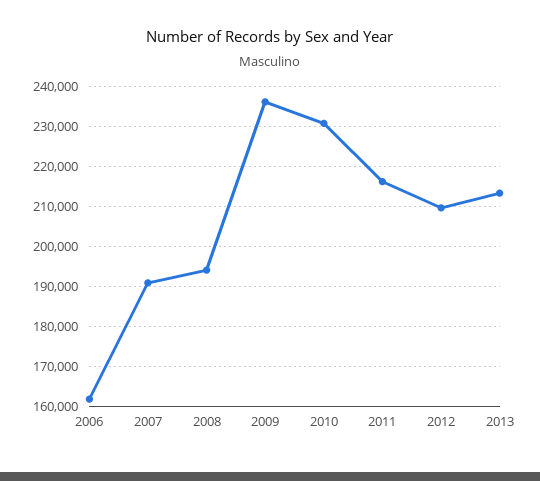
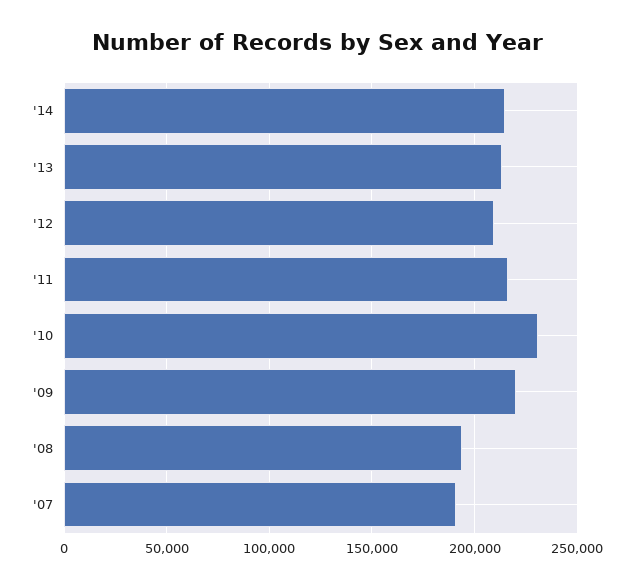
2006: 162000 -> none
2009: 236000 -> 220000
'14: none -> 215000

